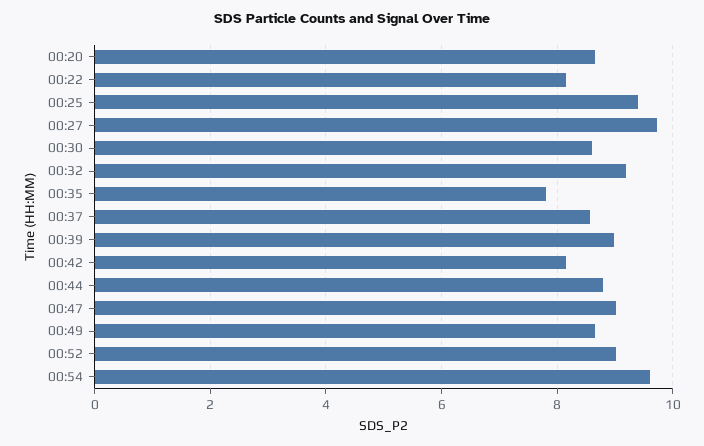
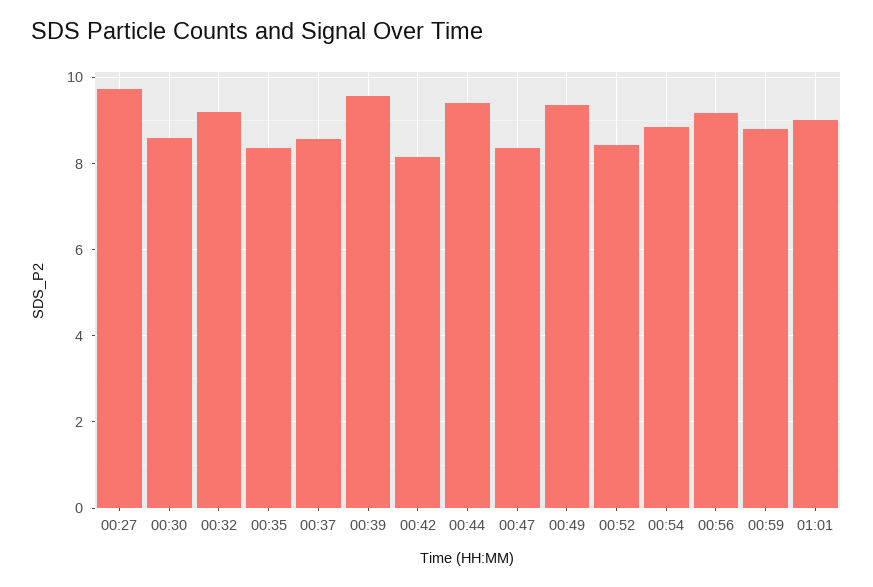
00:20: 8.6 -> none
00:22: 8.2 -> none
00:25: 9.4 -> none
00:35: 7.8 -> 8.4
00:39: 9 -> 9.6
00:44: 8.8 -> 9.4
00:47: 9 -> 8.4
00:49: 8.6 -> 9.4
00:52: 9 -> 8.4
00:54: 9.6 -> 8.8
00:56: none -> 9.2
00:59: none -> 8.8
01:01: none -> 9

